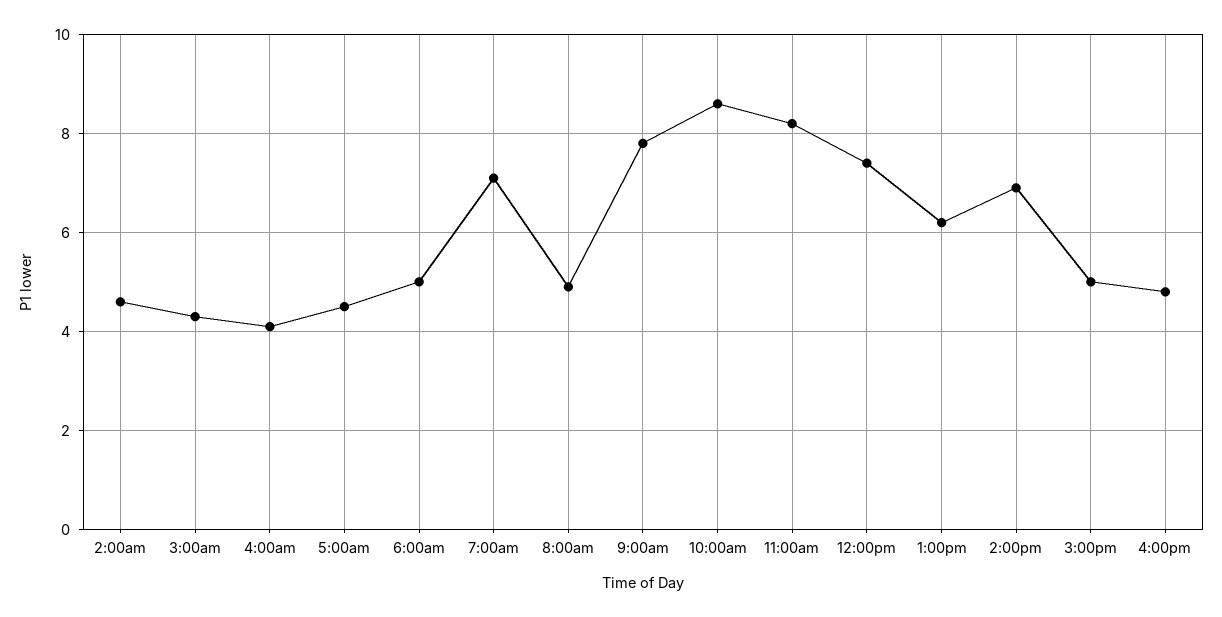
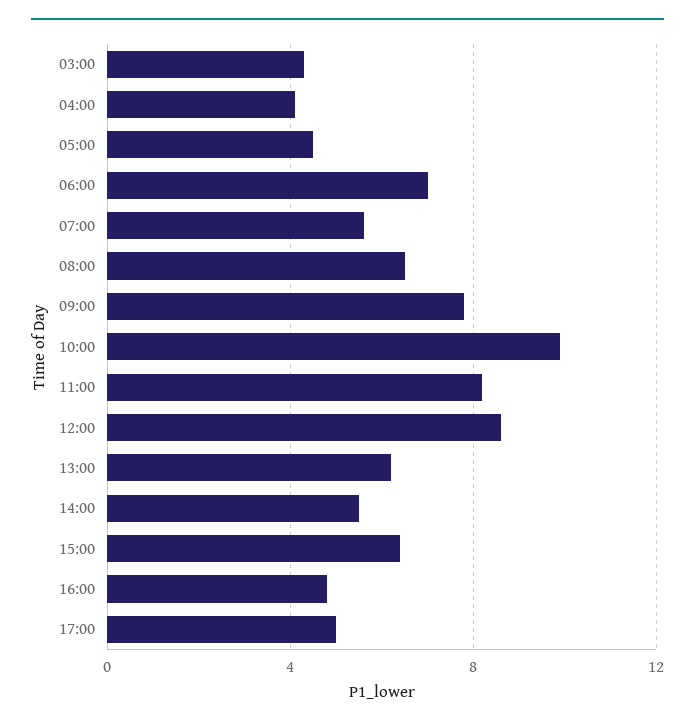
2:00am: 4.5 -> none
6:00am: 5 -> 7
7:00am: 7 -> 5.5
8:00am: 5 -> 6.5
10:00am: 8.5 -> 10
12:00pm: 7.5 -> 8.5
2:00pm: 7 -> 5.5
3:00pm: 5 -> 6.5
17:00: none -> 5

